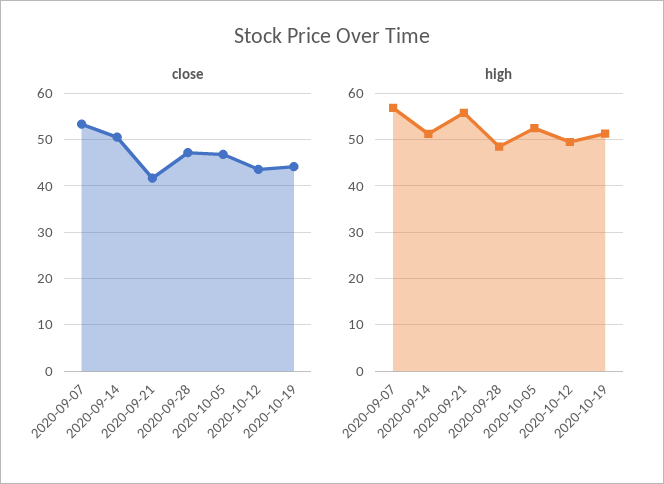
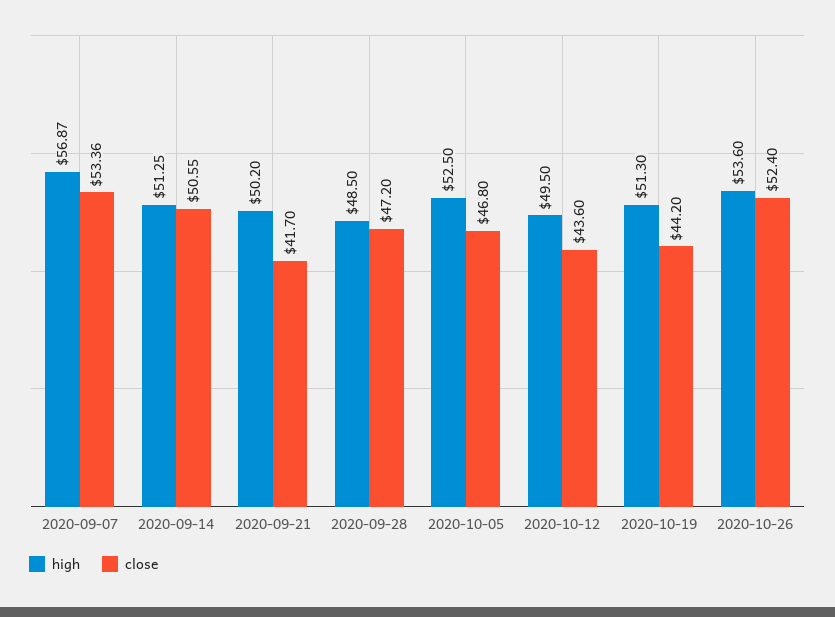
high, 2020-09-21: 56 -> 50.2
high, 2020-10-26: none -> 53.6
close, 2020-10-26: none -> 52.4

